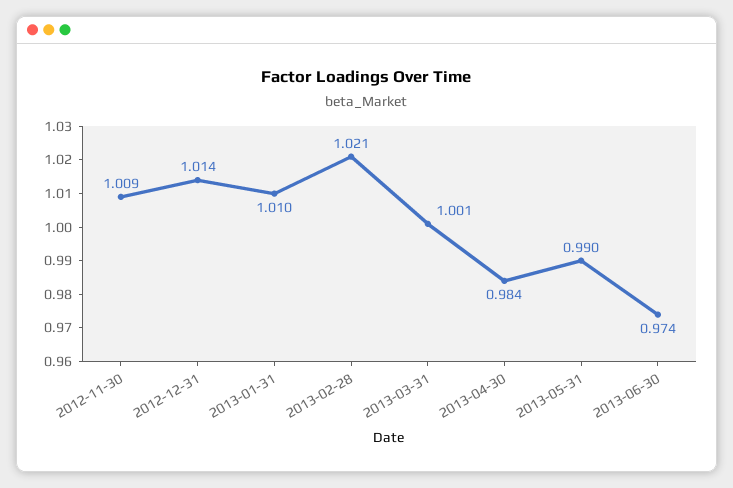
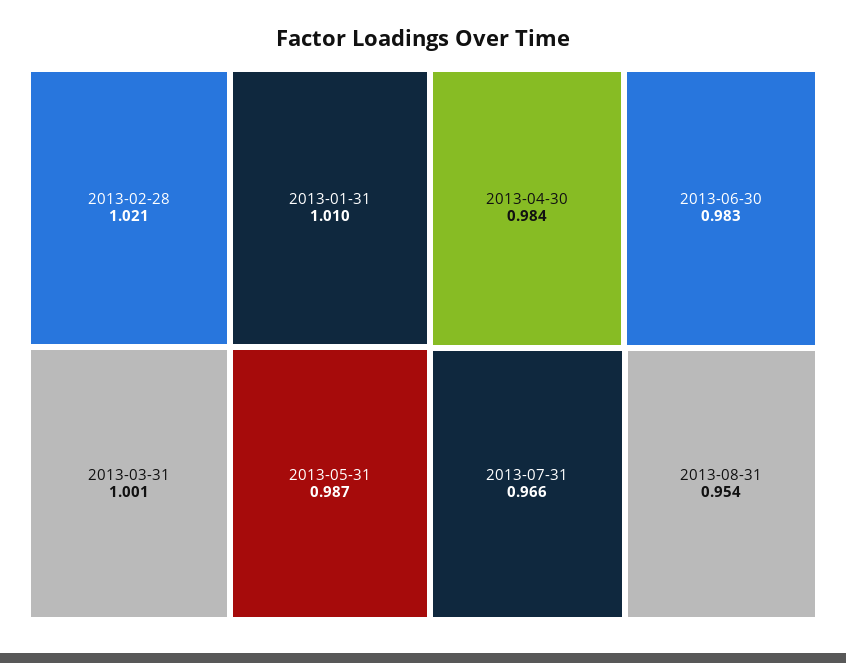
2012-11-30: 1.009 -> none
2012-12-31: 1.014 -> none
2013-05-31: 0.99 -> 0.987
2013-06-30: 0.974 -> 0.983
2013-07-31: none -> 0.966
2013-08-31: none -> 0.954

